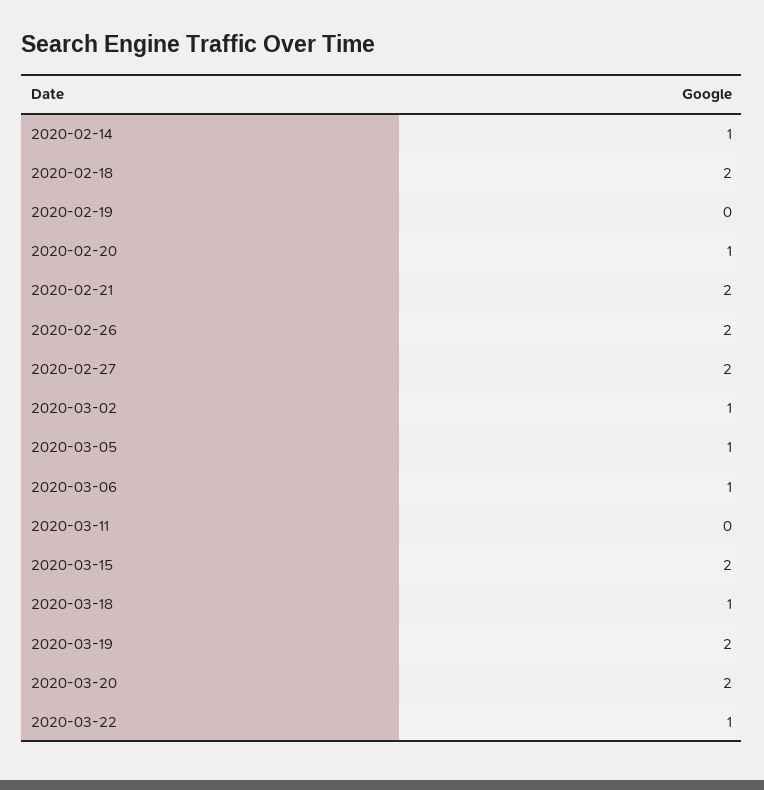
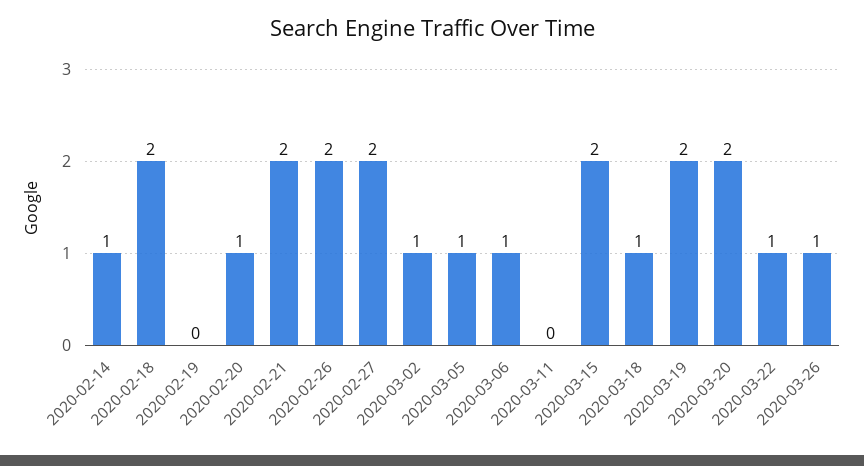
2020-03-26: none -> 1

